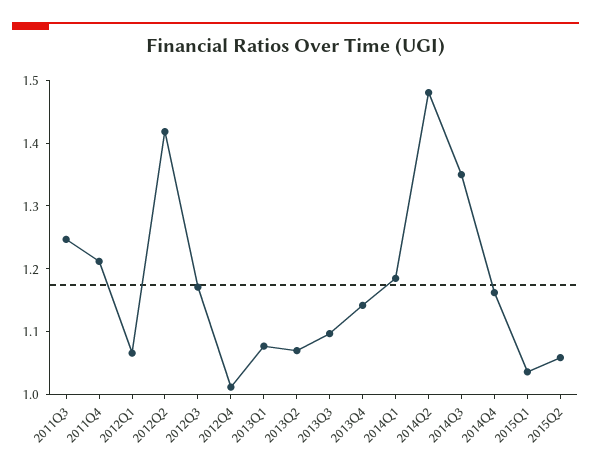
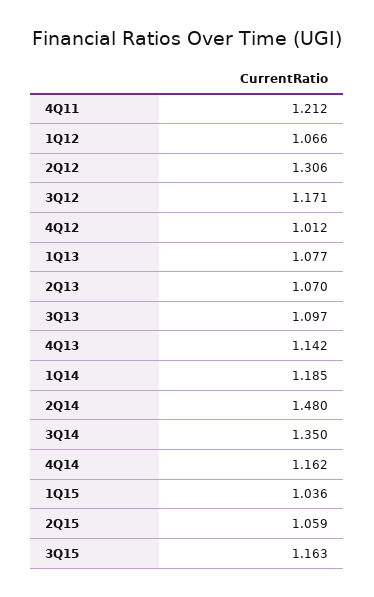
2011Q3: 1.24 -> none
2012Q2: 1.42 -> 1.306
3Q15: none -> 1.163

